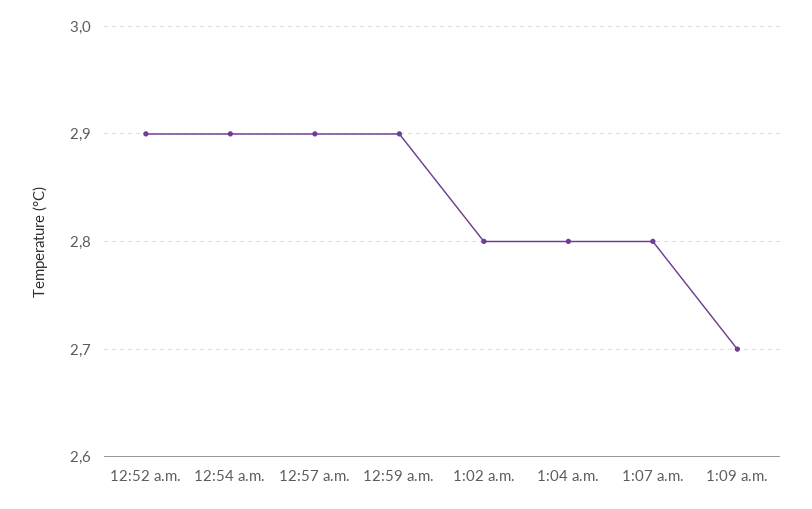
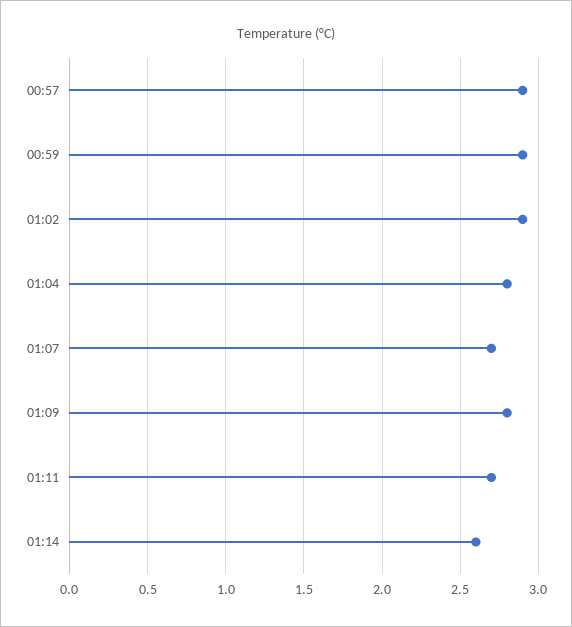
12:52 a.m.: 2.9 -> none
12:54 a.m.: 2.9 -> none
1:02 a.m.: 2.8 -> 2.9
1:07 a.m.: 2.8 -> 2.7
1:09 a.m.: 2.7 -> 2.8
01:11: none -> 2.7
01:14: none -> 2.6

